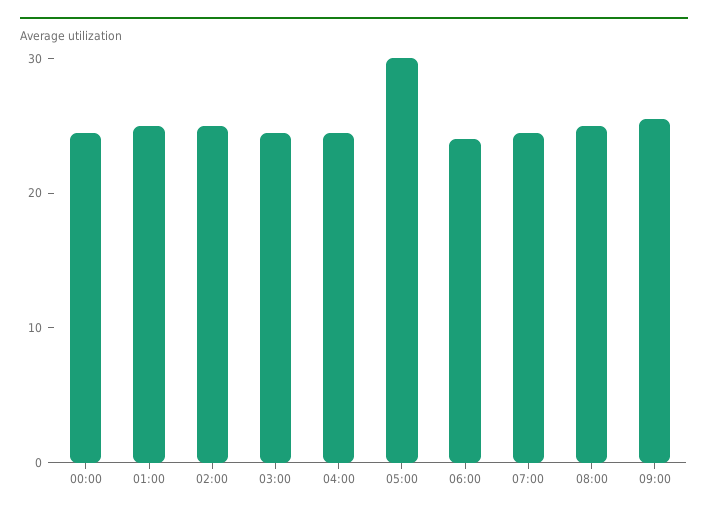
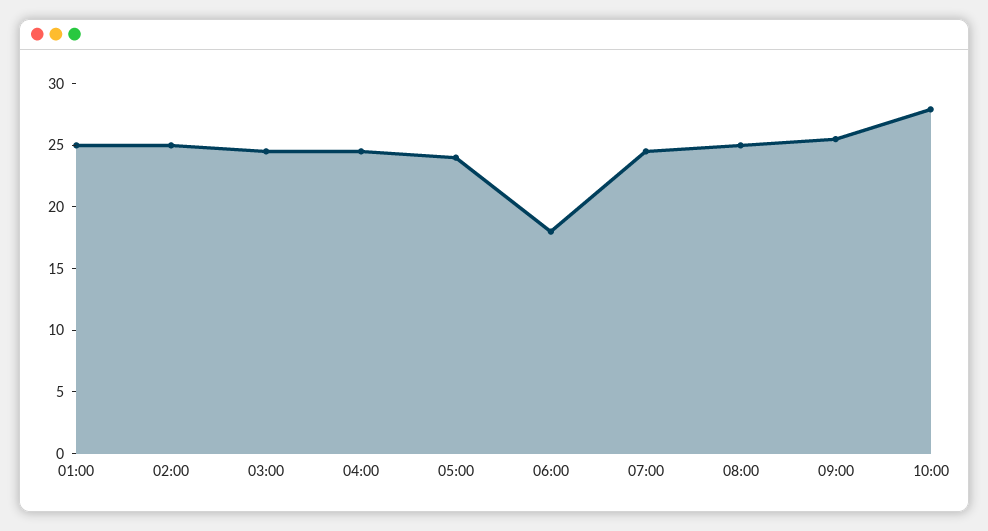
00:00: 24 -> none
05:00: 30 -> 24
06:00: 24 -> 18
10:00: none -> 28

